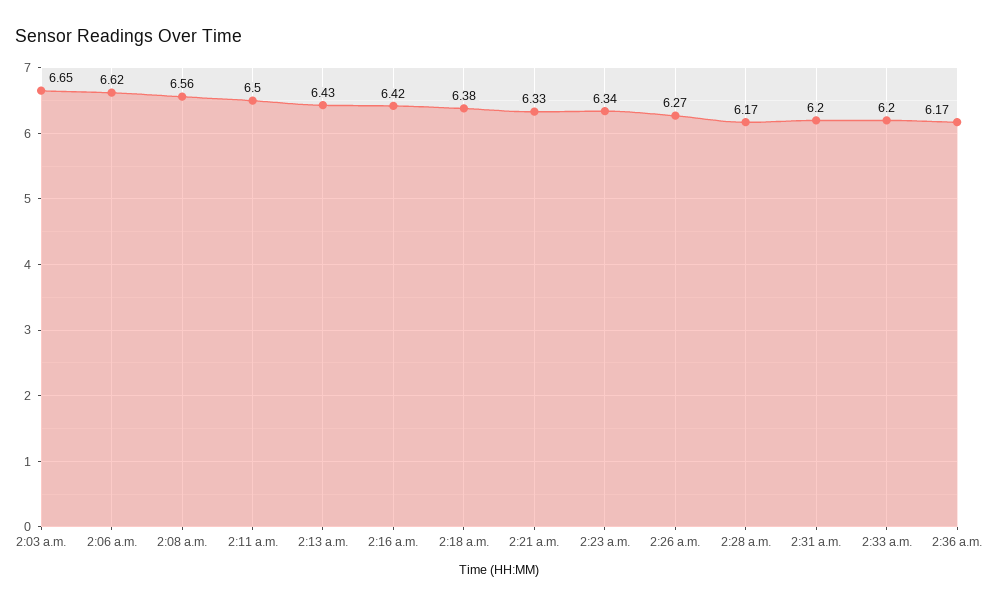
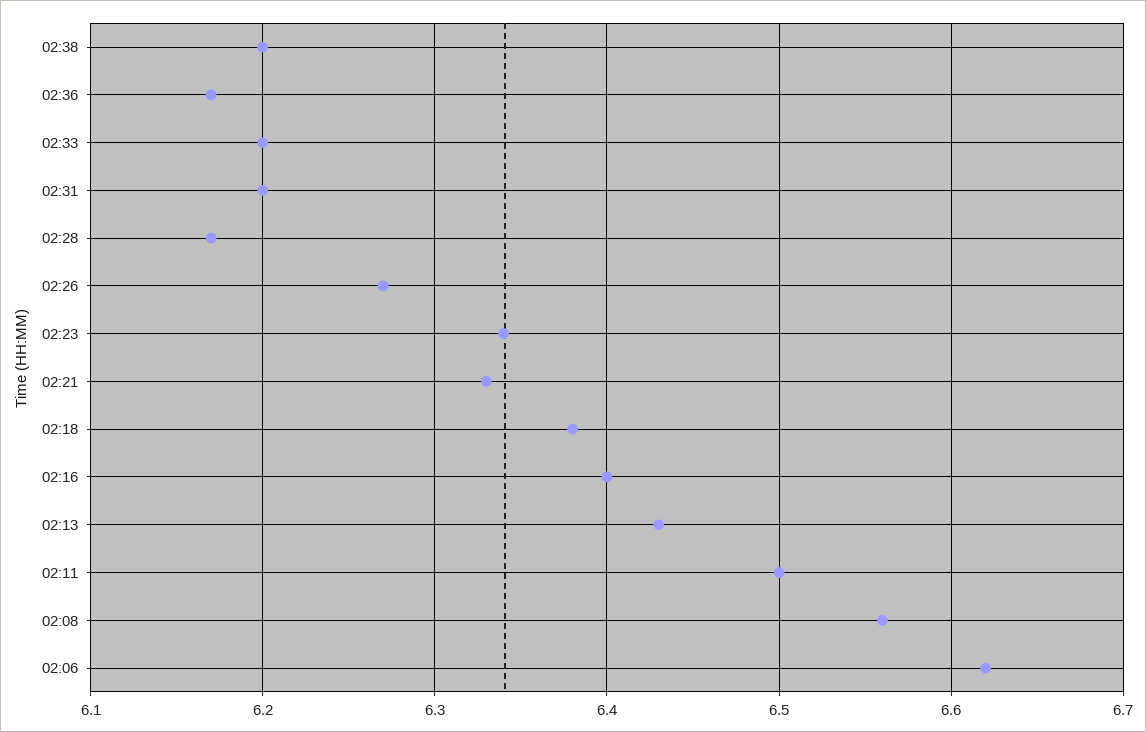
2:03 a.m.: 6.65 -> none
2:16 a.m.: 6.42 -> 6.4
02:38: none -> 6.2

